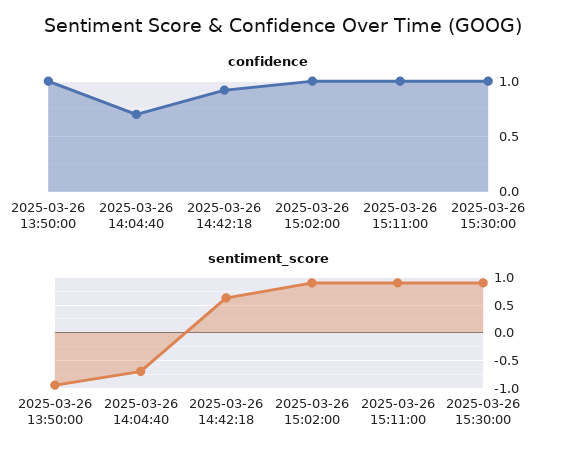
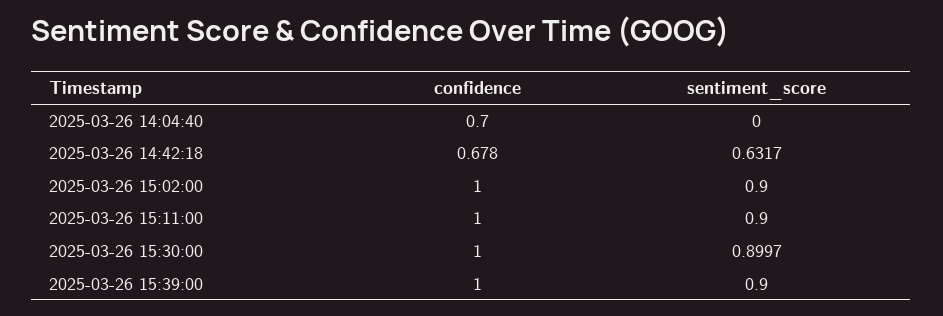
confidence, 2025-03-26 13:50:00: 1 -> none
confidence, 2025-03-26 14:42:18: 0.9 -> 0.678
sentiment_score, 2025-03-26 13:50:00: -1 -> none
sentiment_score, 2025-03-26 14:04:40: -0.75 -> 0
confidence, 2025-03-26 15:39:00: none -> 1
sentiment_score, 2025-03-26 15:39:00: none -> 0.9

